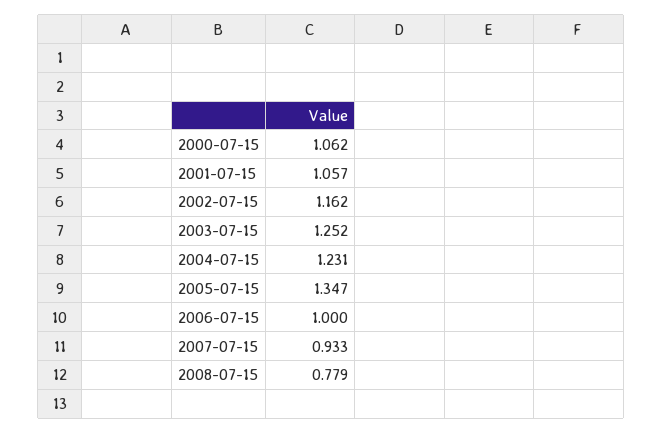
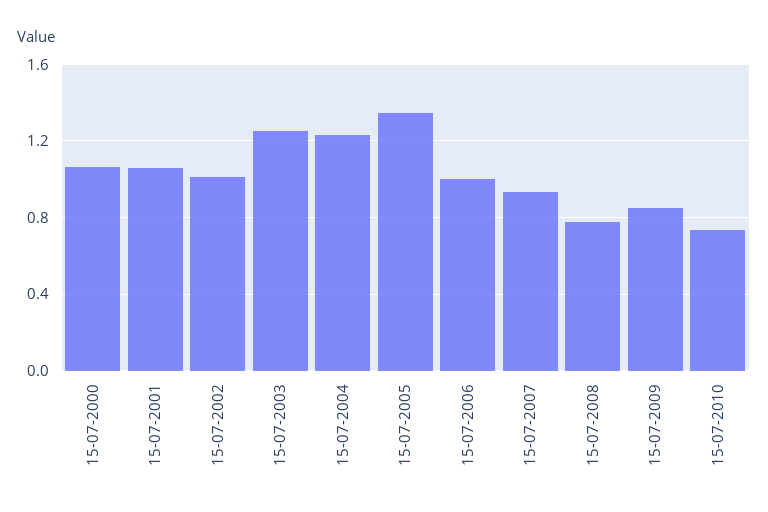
2002-07-15: 1.162 -> 1
15-07-2009: none -> 0.85
15-07-2010: none -> 0.75

